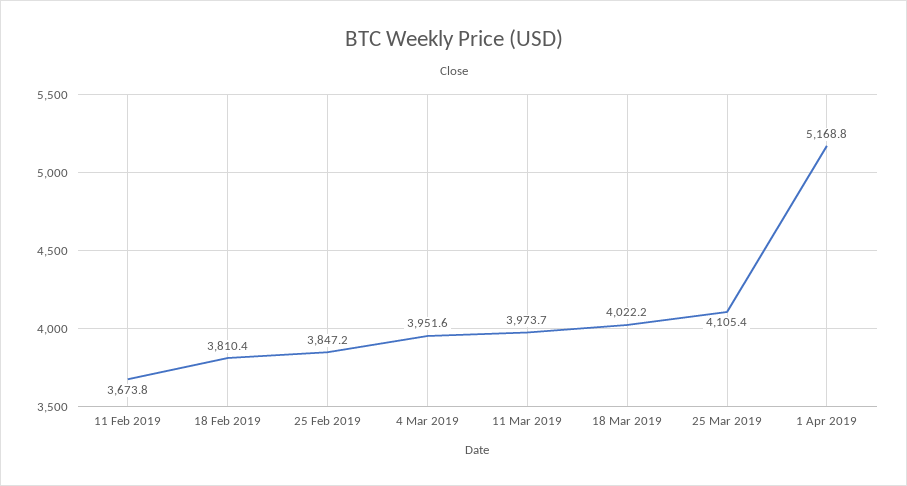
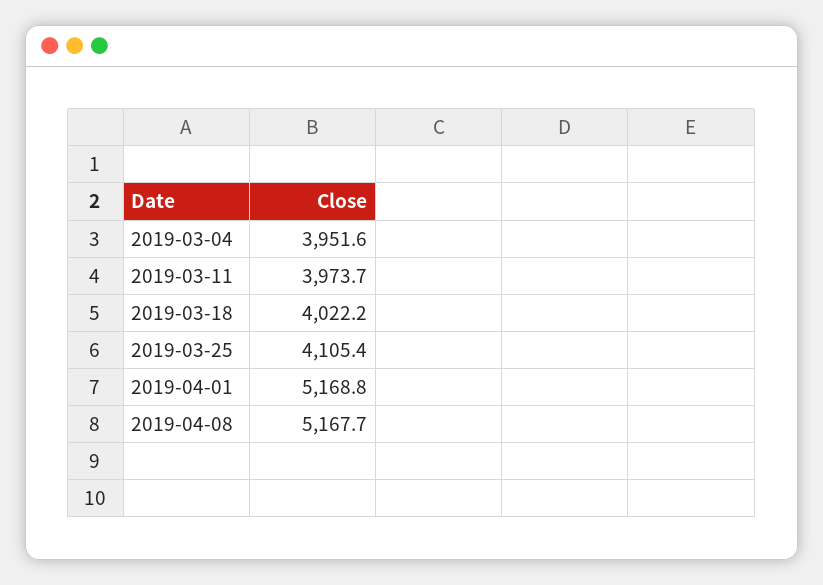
11 Feb 2019: 3673.8 -> none
18 Feb 2019: 3810.4 -> none
25 Feb 2019: 3847.2 -> none
2019-04-08: none -> 5167.7

